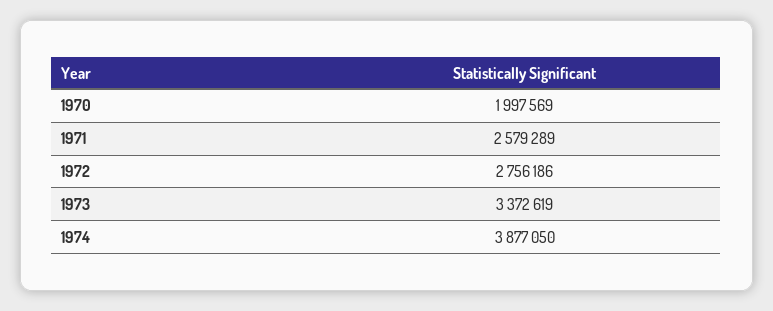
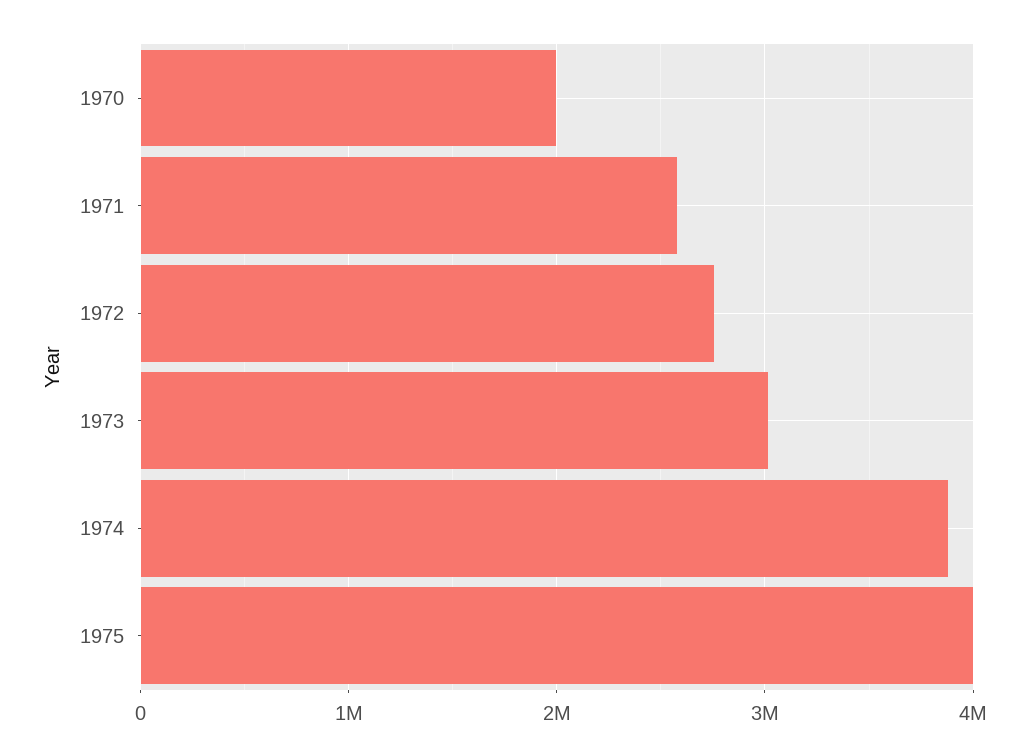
1973: 3372619 -> 3000000
1975: none -> 4000000

